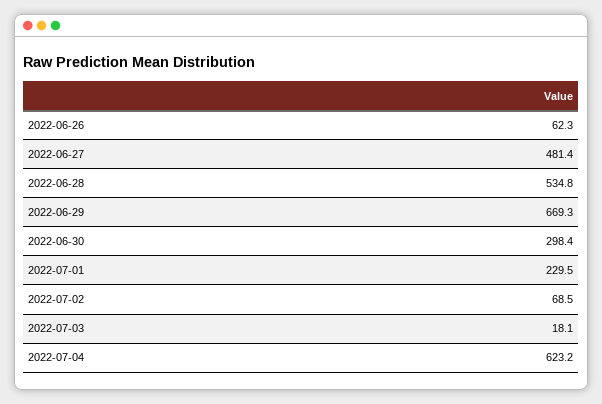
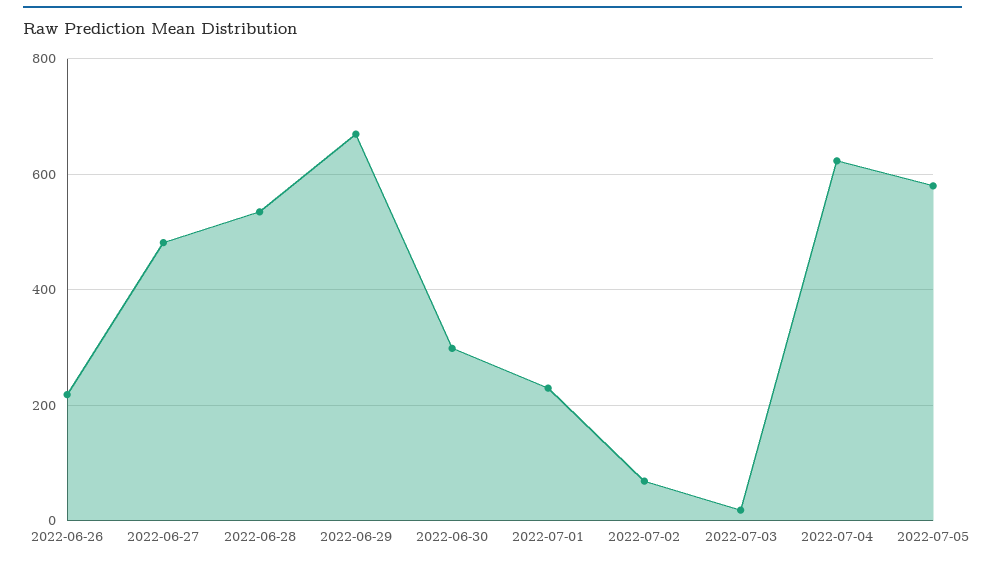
2022-06-26: 62.3 -> 220
2022-07-05: none -> 580

